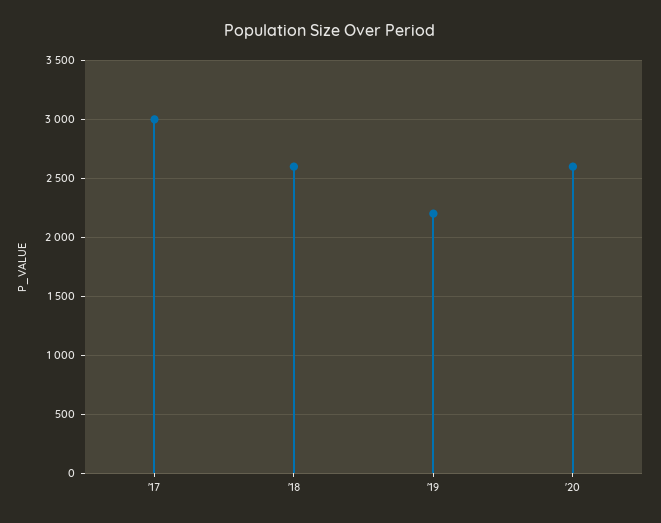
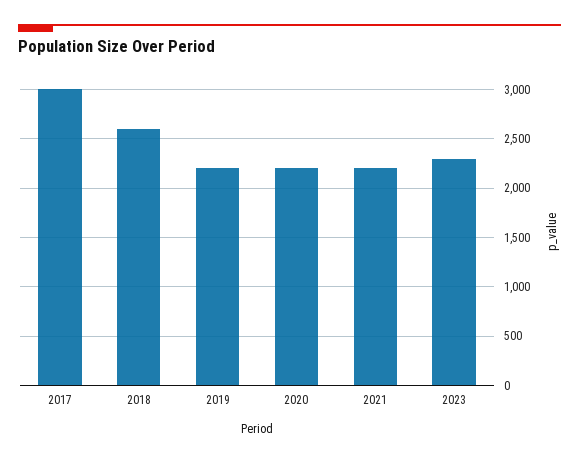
'20: 2600 -> 2200
2021: none -> 2200
2023: none -> 2300

